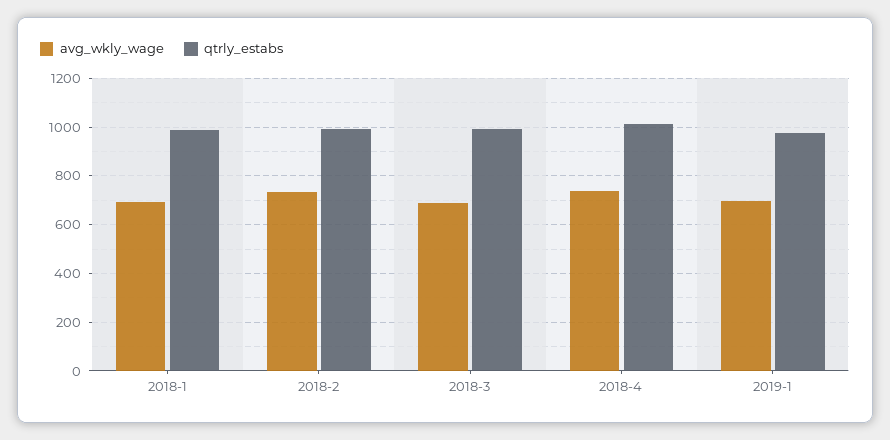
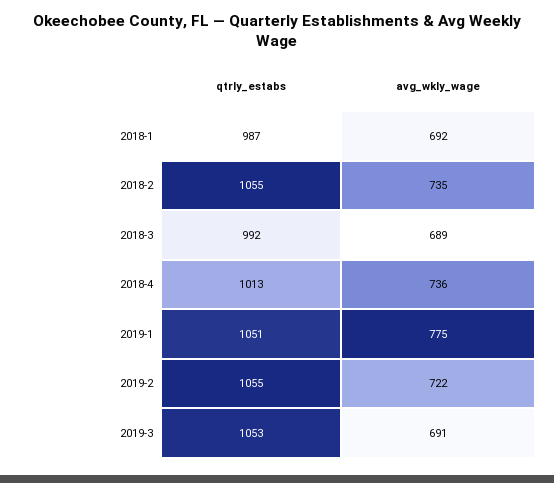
qtrly_estabs, 2018-2: 1000 -> 1055
avg_wkly_wage, 2019-1: 700 -> 775
qtrly_estabs, 2019-1: 975 -> 1051
qtrly_estabs, 2019-2: none -> 1055
avg_wkly_wage, 2019-2: none -> 722
qtrly_estabs, 2019-3: none -> 1053
avg_wkly_wage, 2019-3: none -> 691

